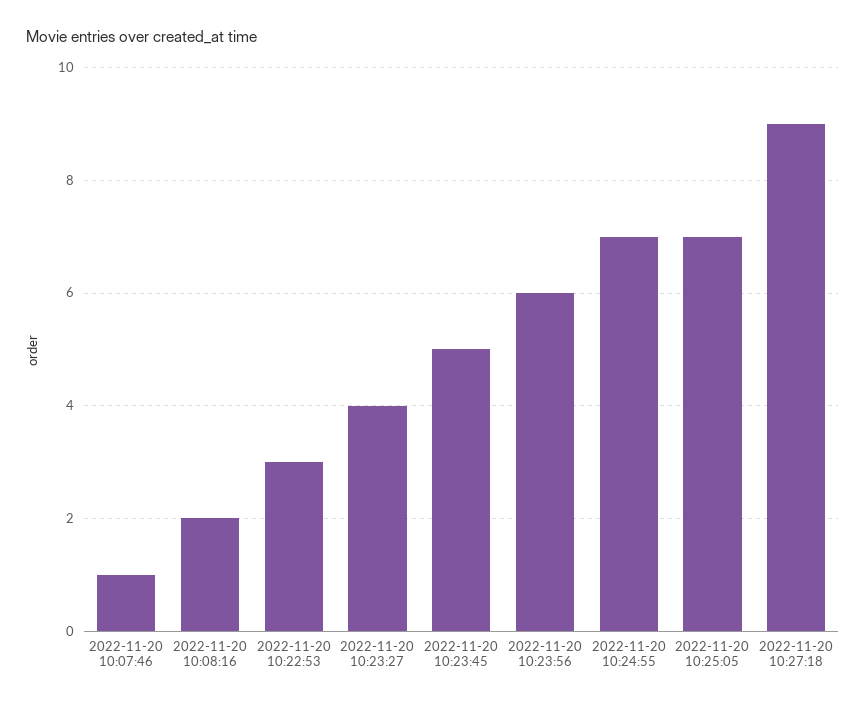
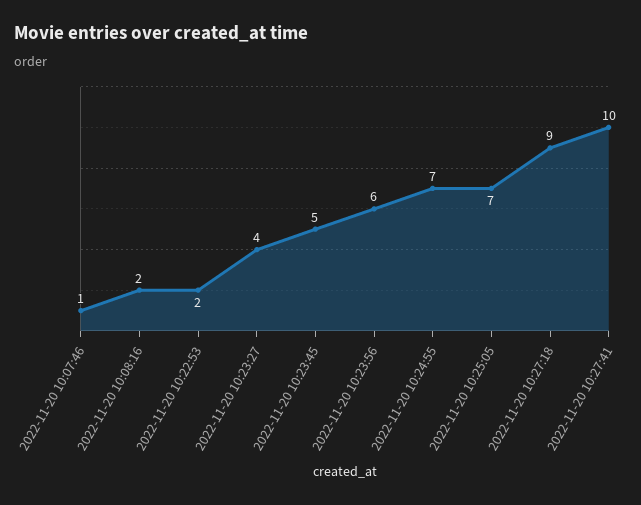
2022-11-20 10:22:53: 3 -> 2
2022-11-20 10:27:41: none -> 10

